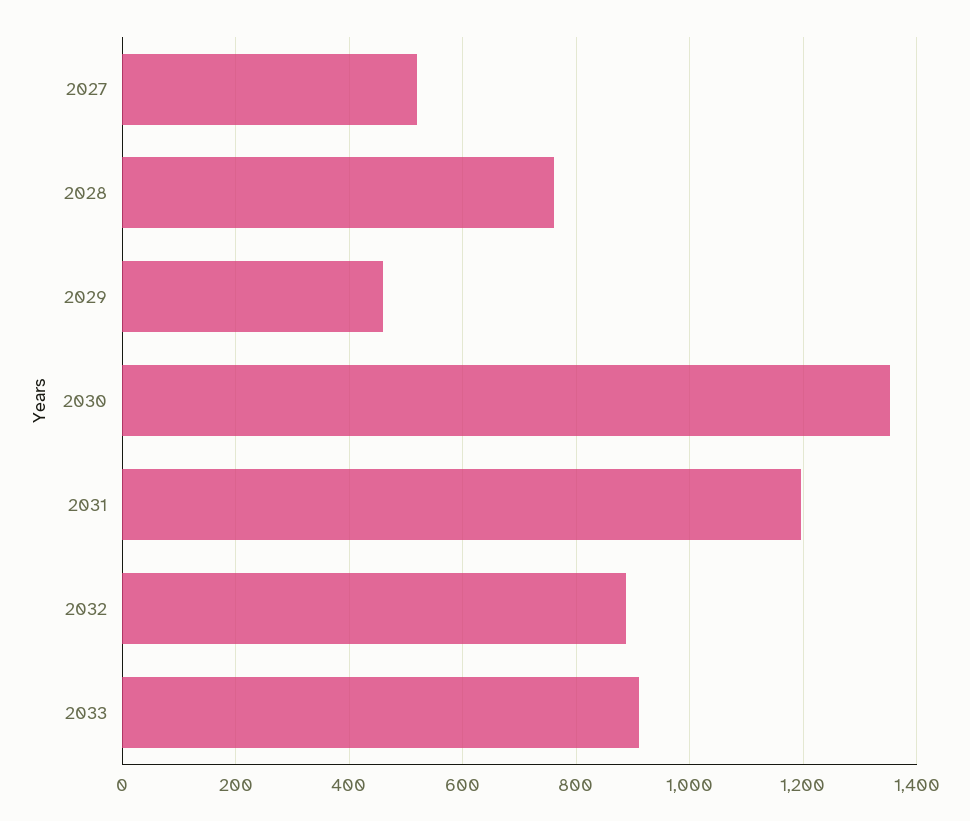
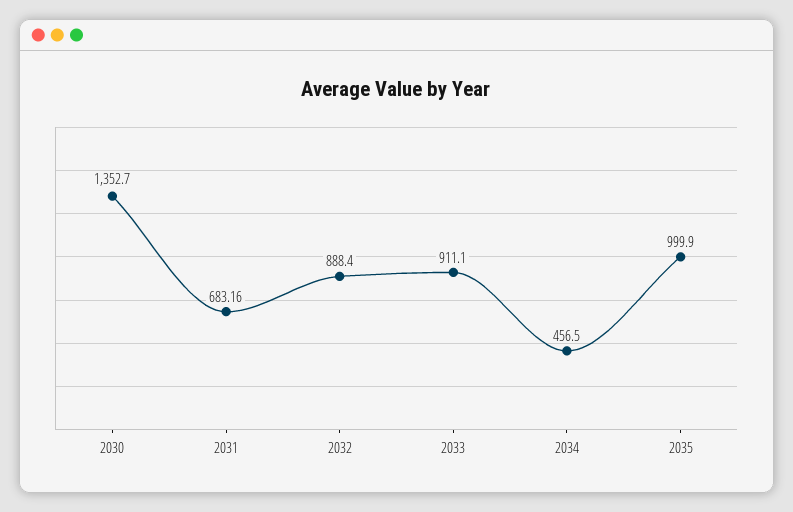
2027: 520 -> none
2028: 760 -> none
2029: 460 -> none
2031: 1200 -> 683.16
2034: none -> 456.5
2035: none -> 999.9

